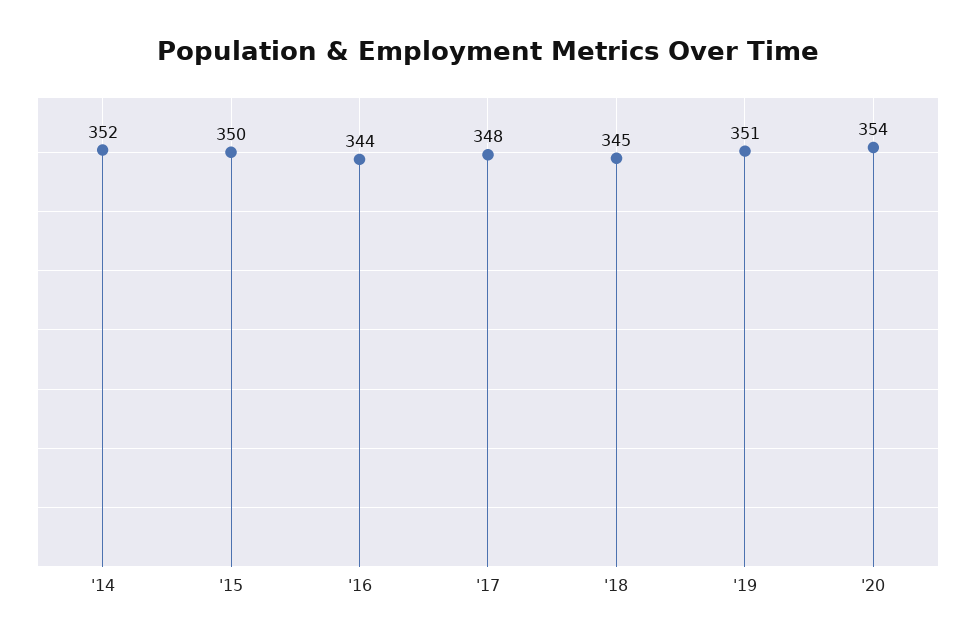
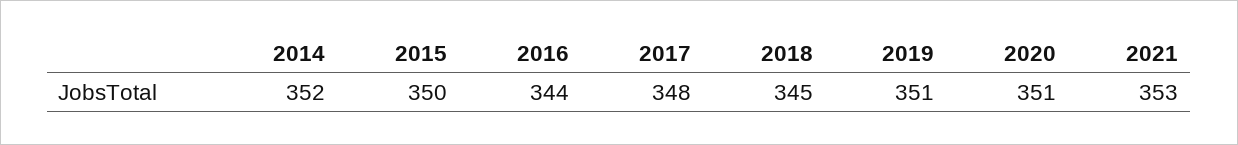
'20: 354 -> 351
2021: none -> 353

